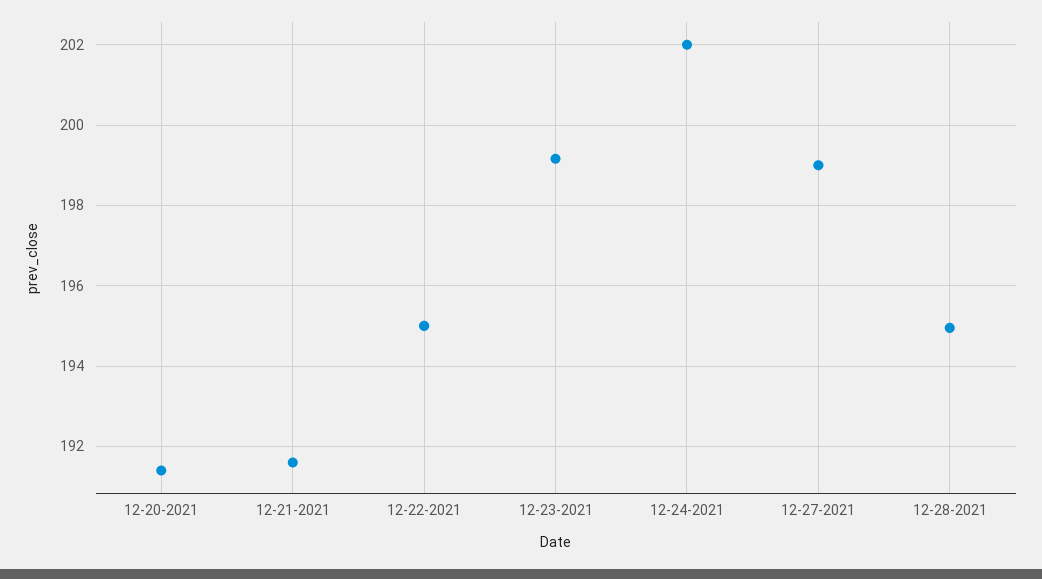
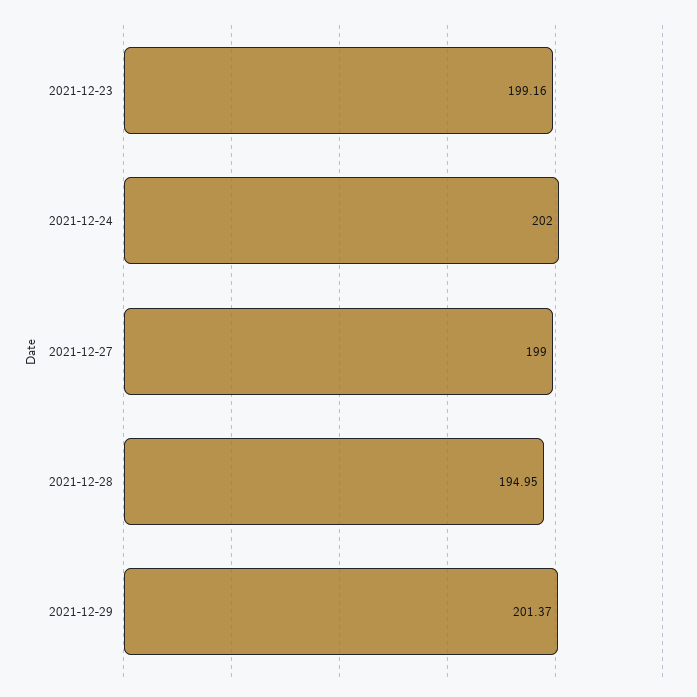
12-20-2021: 191.4 -> none
12-21-2021: 191.6 -> none
12-22-2021: 195 -> none
2021-12-29: none -> 201.37

